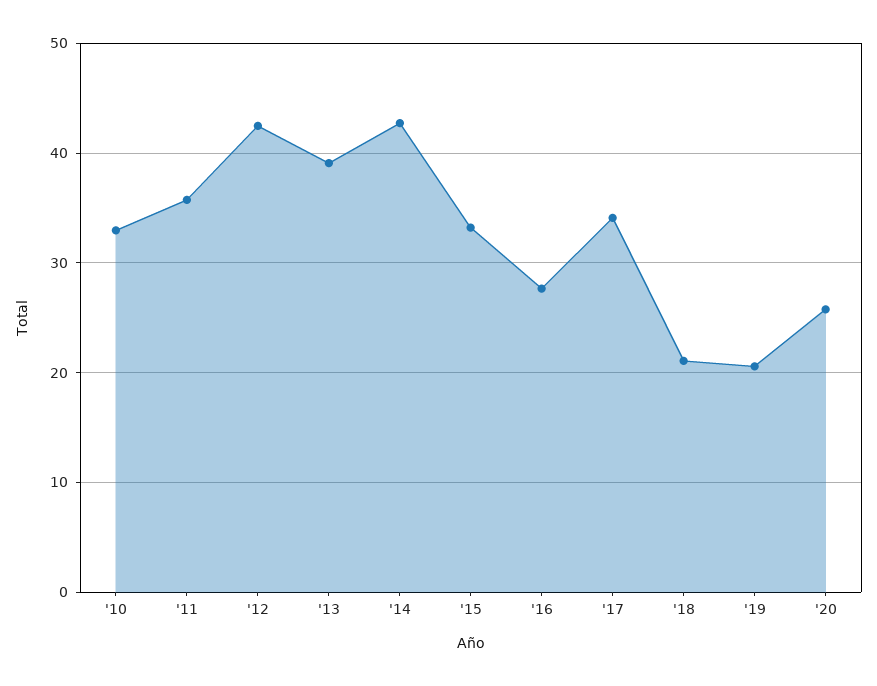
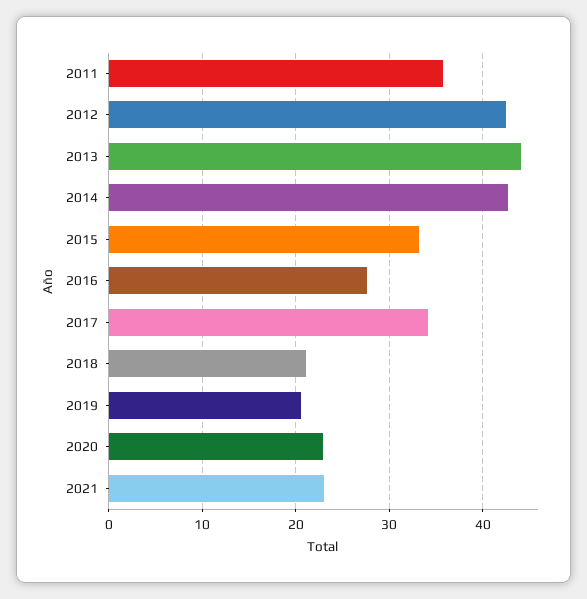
'10: 33 -> none
'13: 39 -> 44
'20: 26 -> 23
2021: none -> 23

